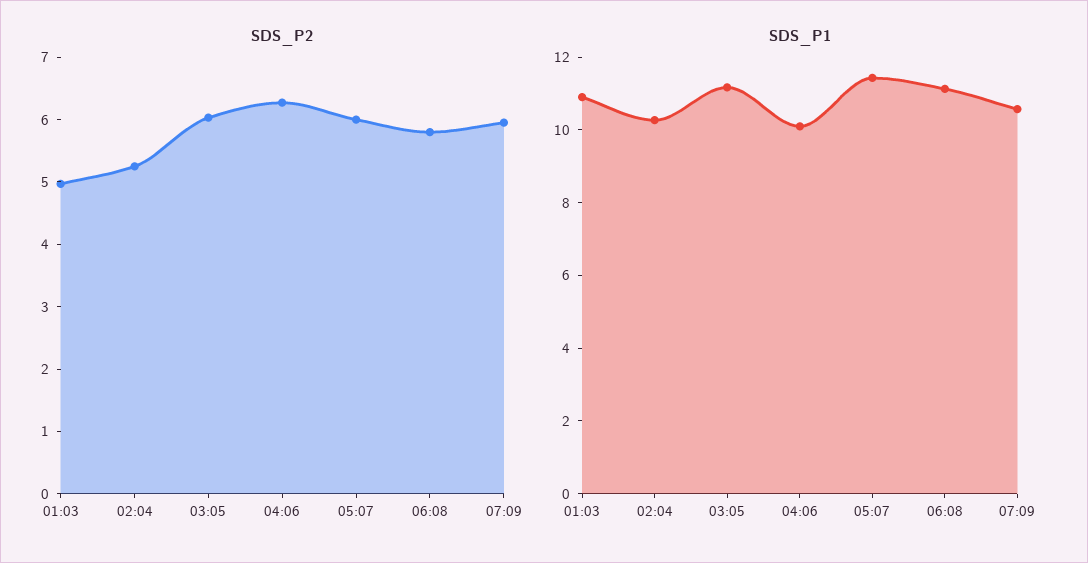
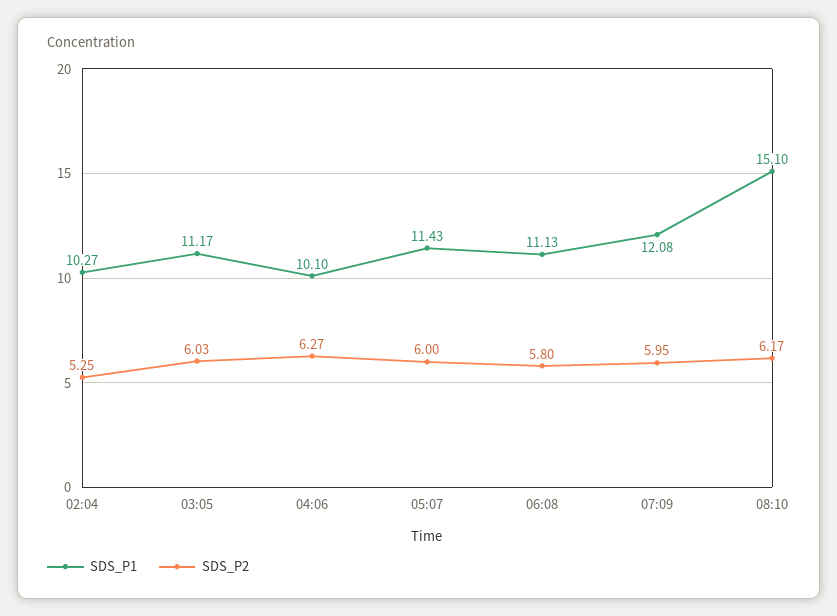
SDS_P2, 01:03: 5 -> none
SDS_P1, 01:03: 11 -> none
SDS_P1, 07:09: 10.5 -> 12.08
SDS_P1, 08:10: none -> 15.1
SDS_P2, 08:10: none -> 6.17

